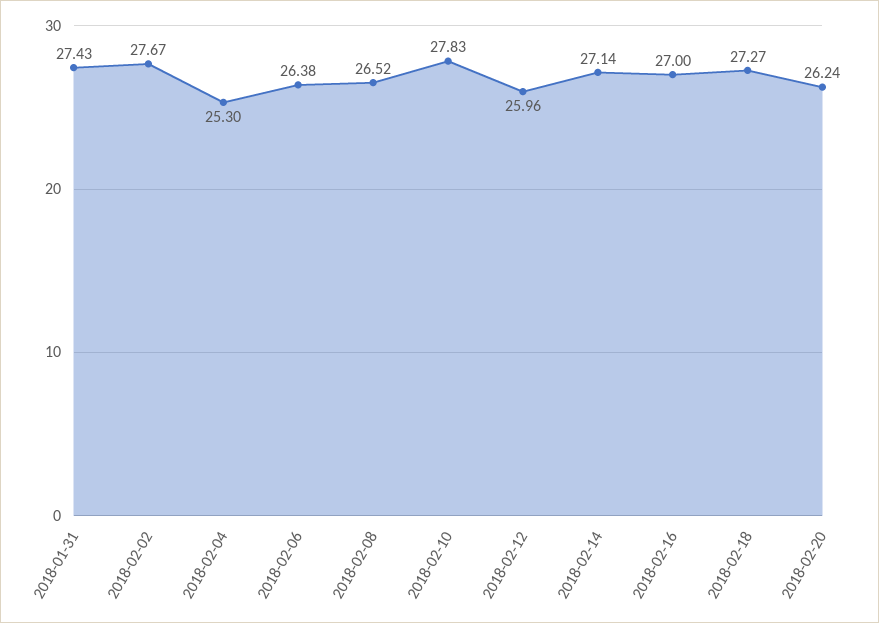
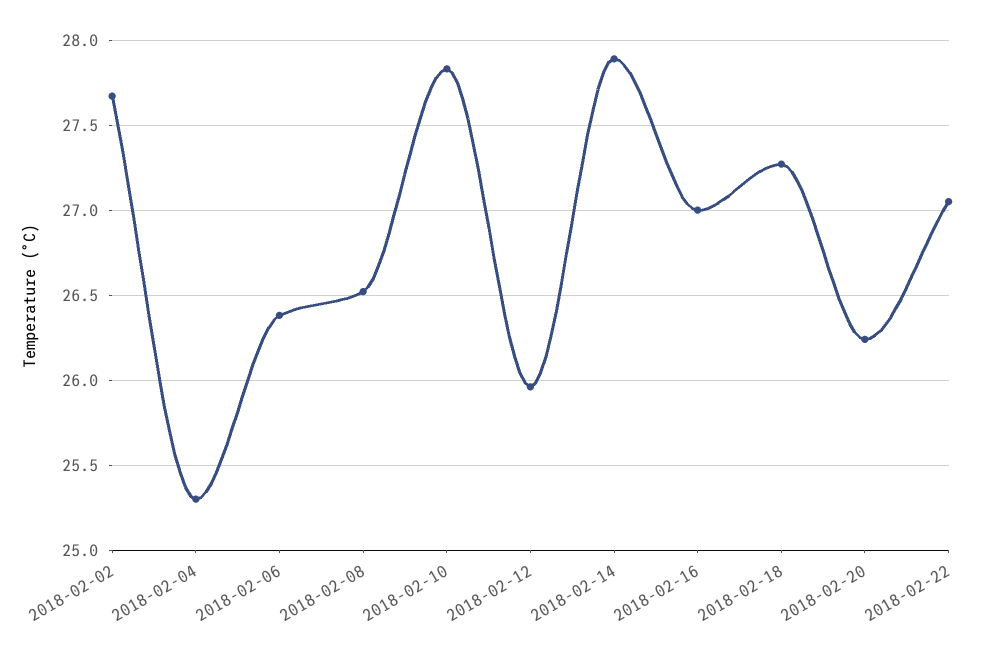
2018-01-31: 27.43 -> none
2018-02-14: 27.14 -> 27.9
2018-02-22: none -> 27.05

